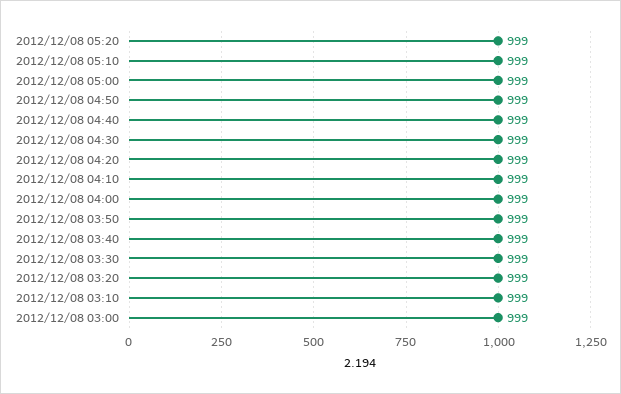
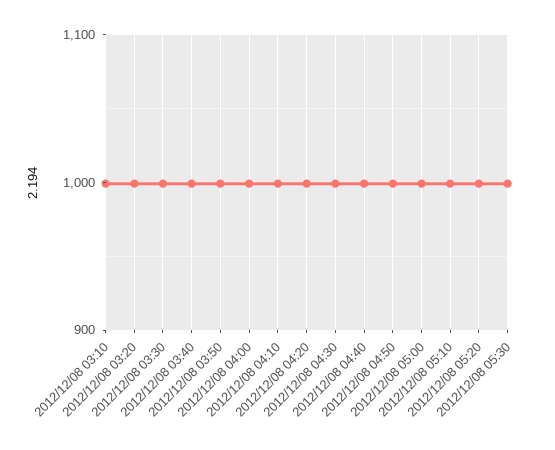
2012/12/08 03:00: 999 -> none
2012/12/08 05:30: none -> 1000

